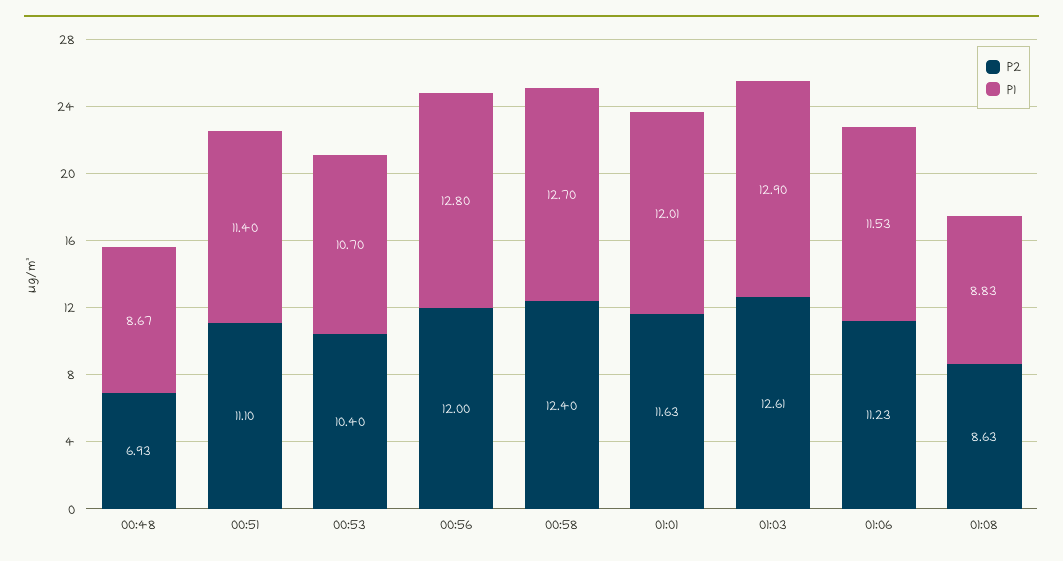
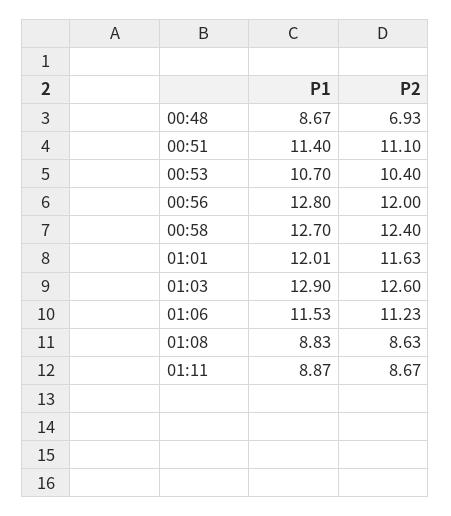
P2, 01:03: 12.61 -> 12.6
P1, 01:11: none -> 8.87
P2, 01:11: none -> 8.67

